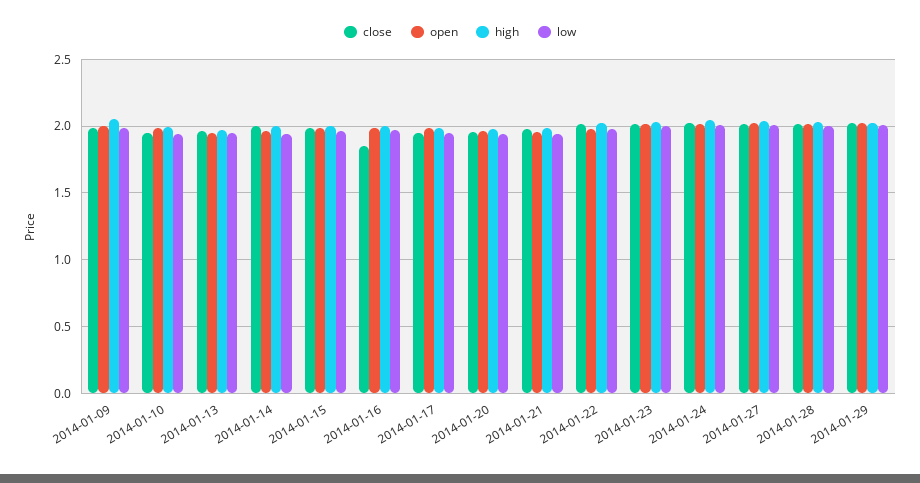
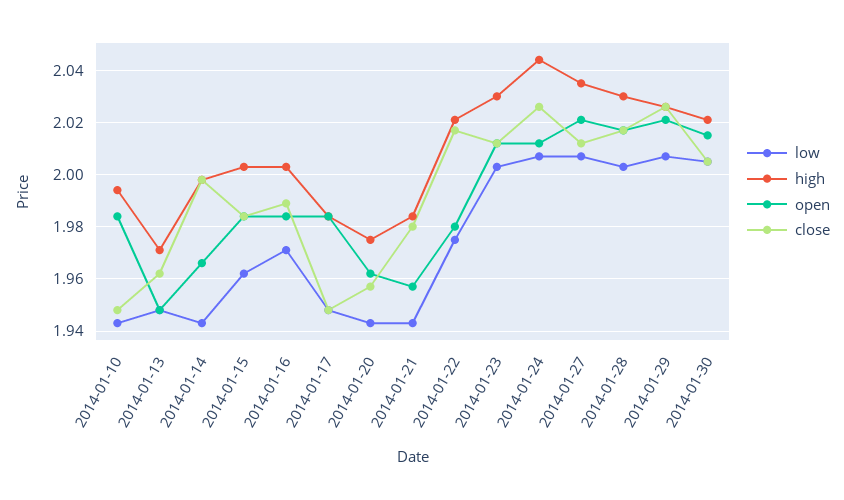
close, 2014-01-09: 2 -> none
open, 2014-01-09: 2 -> none
high, 2014-01-09: 2.05 -> none
low, 2014-01-09: 2 -> none
close, 2014-01-16: 1.85 -> 1.99
low, 2014-01-30: none -> 2.005
high, 2014-01-30: none -> 2.02
open, 2014-01-30: none -> 2.015
close, 2014-01-30: none -> 2.005

